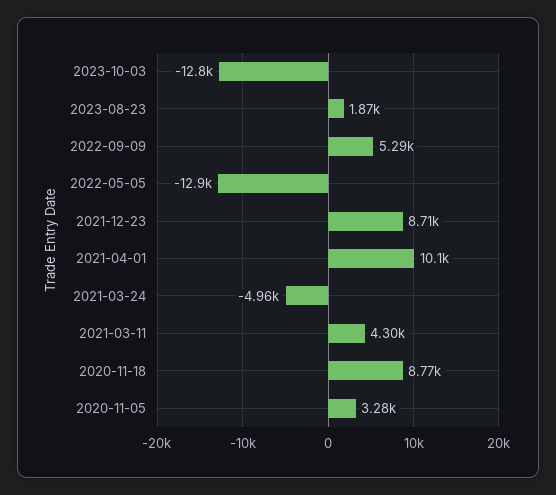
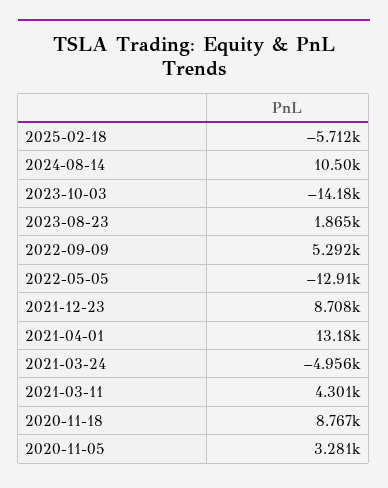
2023-10-03: -12800 -> -14180
2021-04-01: 10100 -> 13180
2025-02-18: none -> -5712
2024-08-14: none -> 10500

